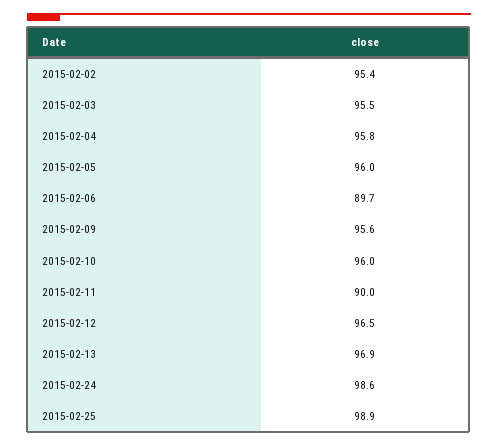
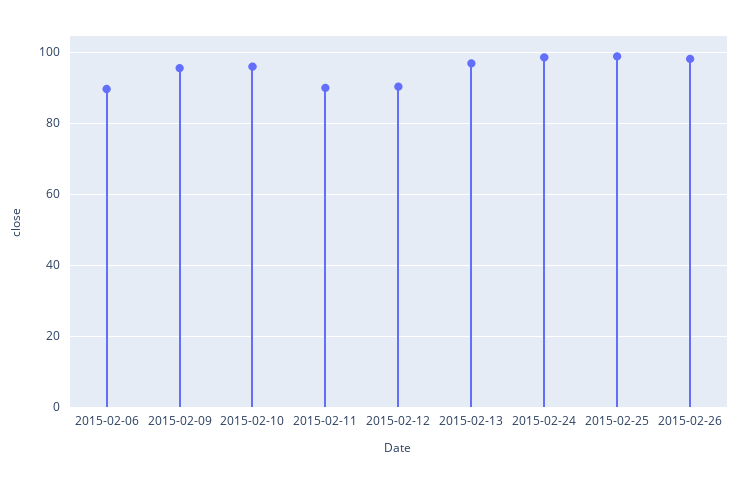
2015-02-02: 95.4 -> none
2015-02-03: 95.5 -> none
2015-02-04: 95.8 -> none
2015-02-05: 96 -> none
2015-02-12: 96.5 -> 90
2015-02-26: none -> 98

